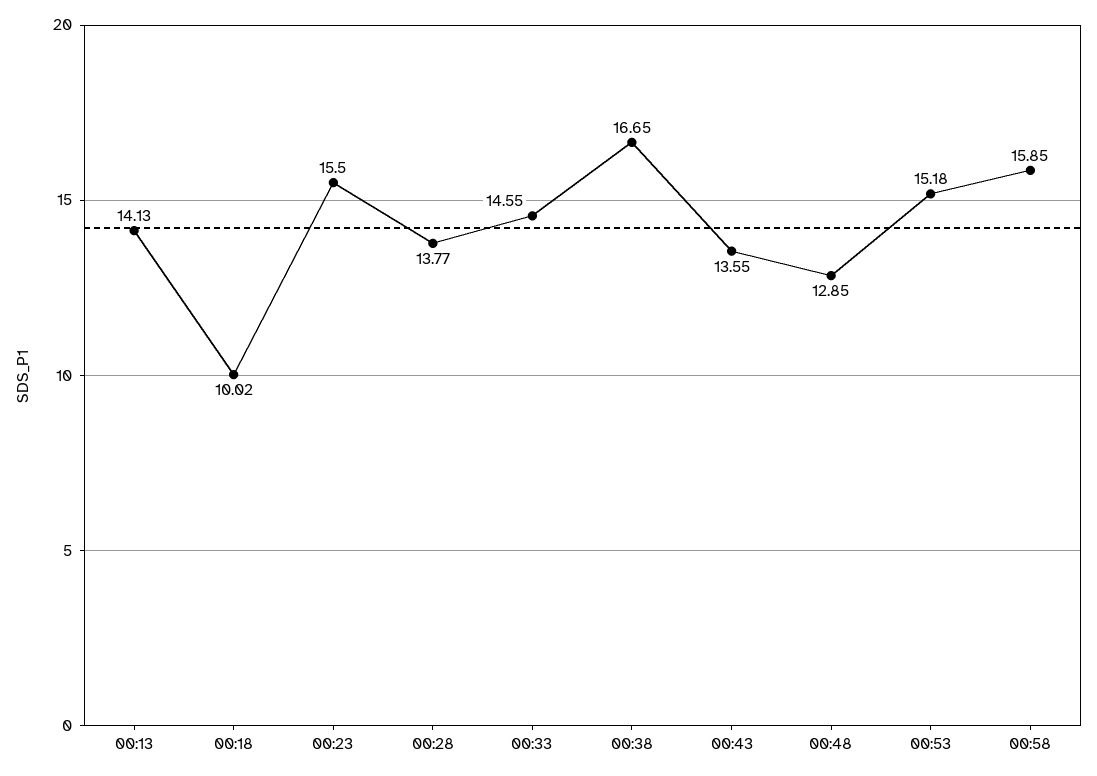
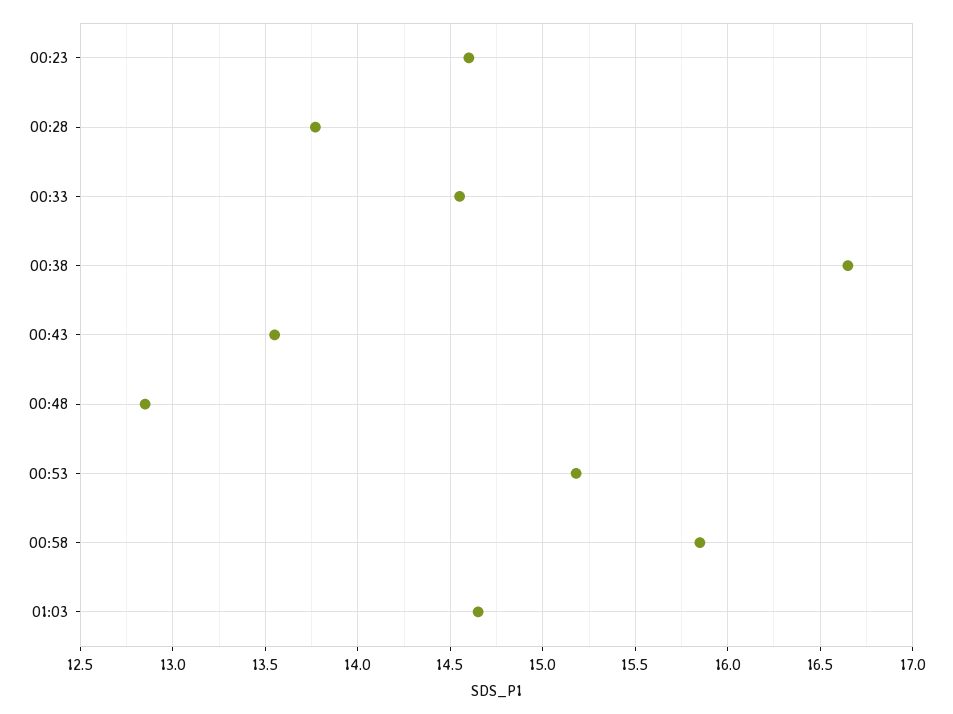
00:13: 14.13 -> none
00:18: 10.02 -> none
00:23: 15.5 -> 14.6
01:03: none -> 14.65

